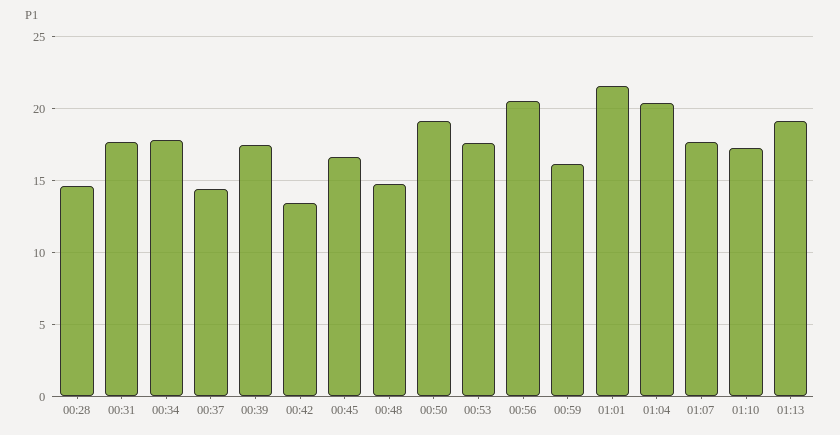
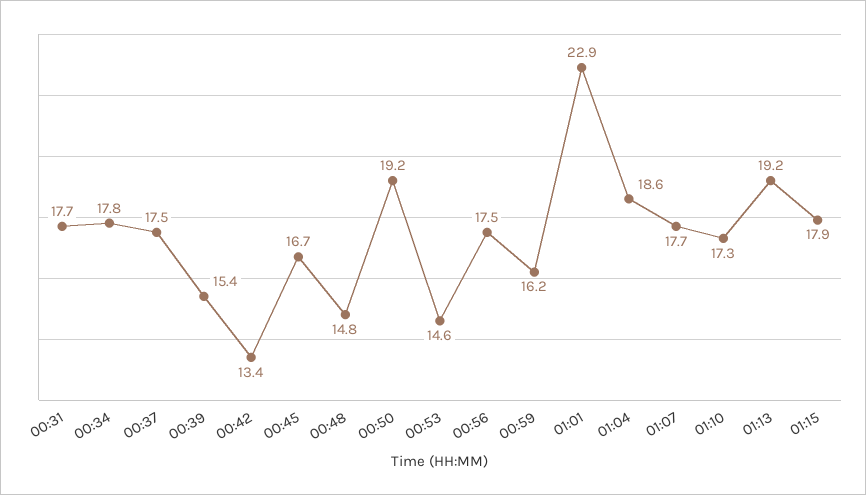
00:28: 14.5 -> none
00:37: 14.5 -> 17.5
00:39: 17.5 -> 15.4
00:53: 17.5 -> 14.6
00:56: 20.5 -> 17.5
01:01: 21.5 -> 22.9
01:04: 20.5 -> 18.6
01:15: none -> 17.9

